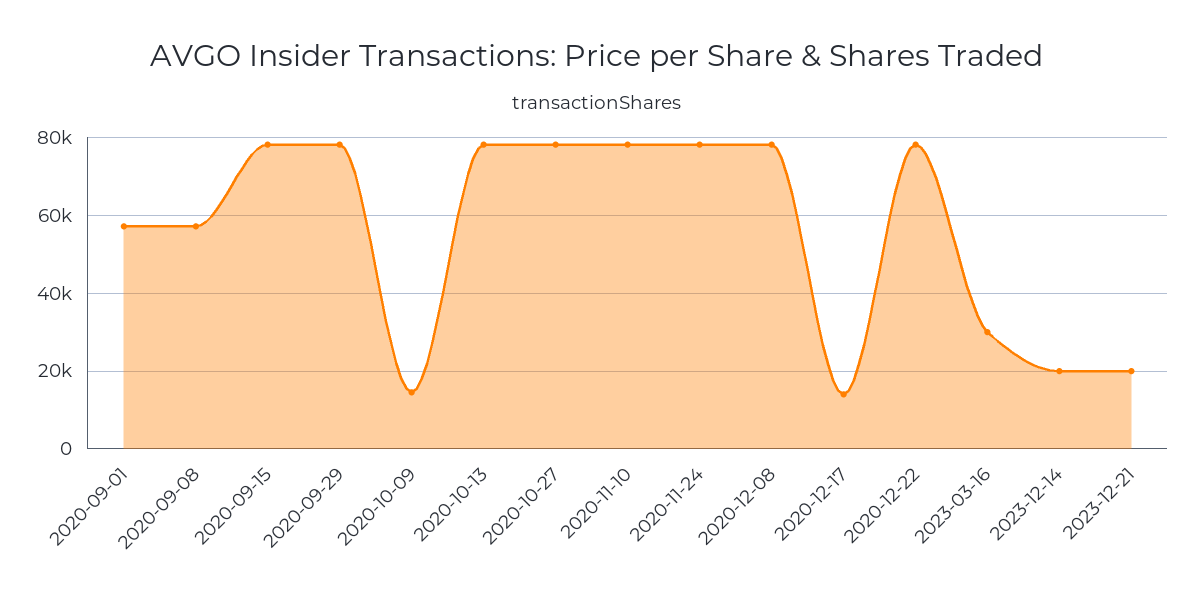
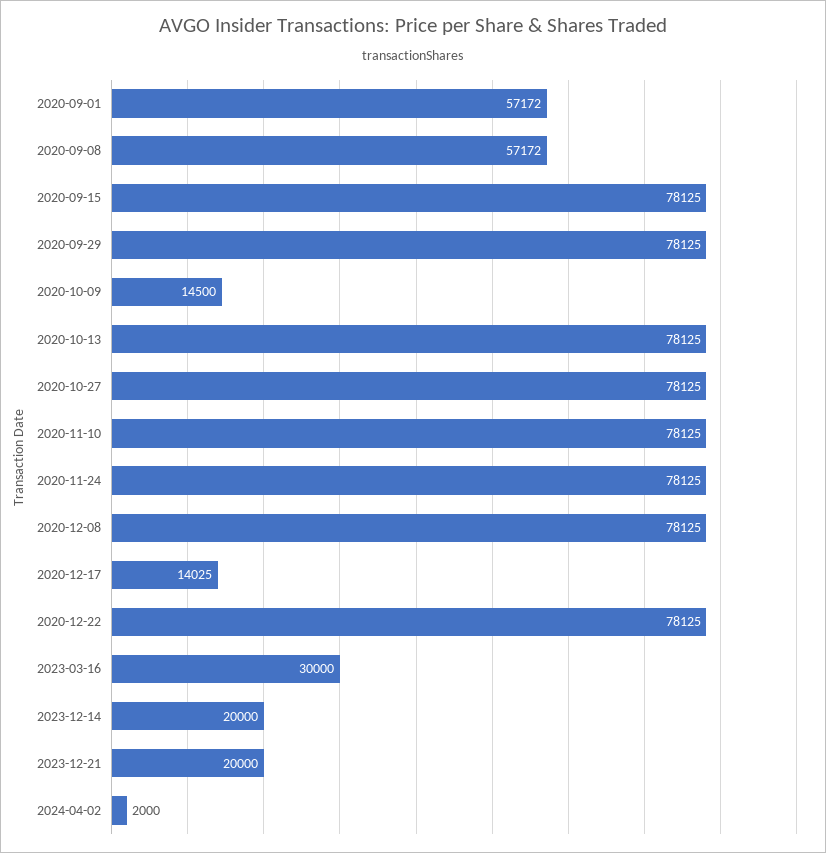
2024-04-02: none -> 2000

